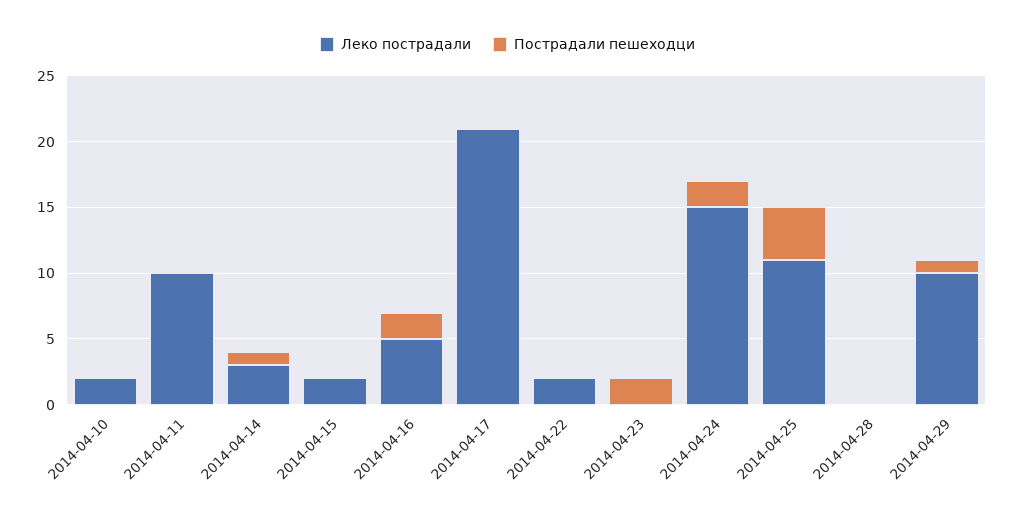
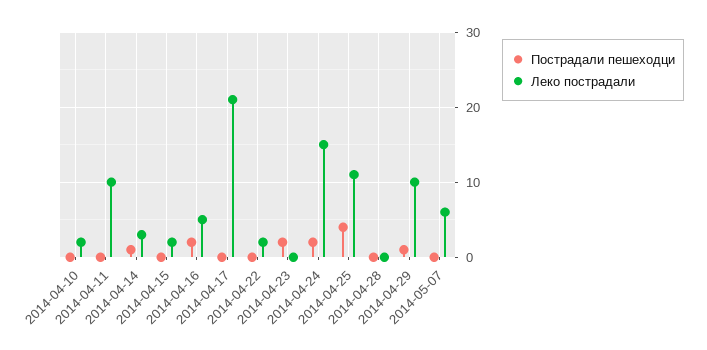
Пострадали пешеходци, 2014-05-07: none -> 0
Леко пострадали, 2014-05-07: none -> 6

